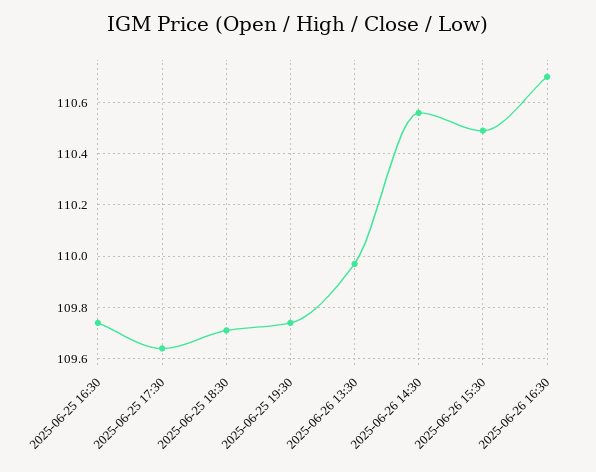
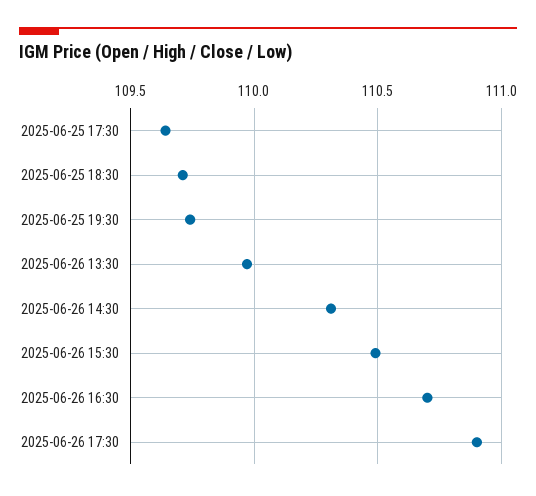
2025-06-25 16:30: 109.75 -> none
2025-06-26 14:30: 110.55 -> 110.3
2025-06-26 17:30: none -> 110.9

